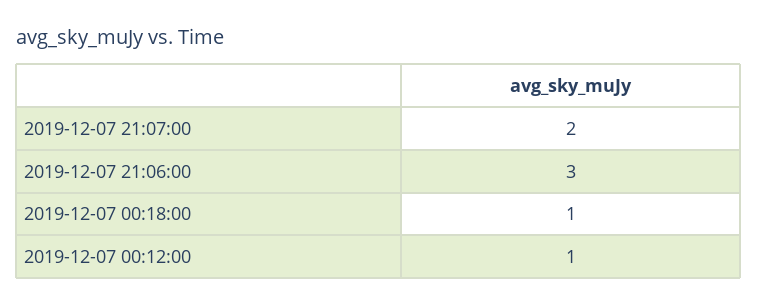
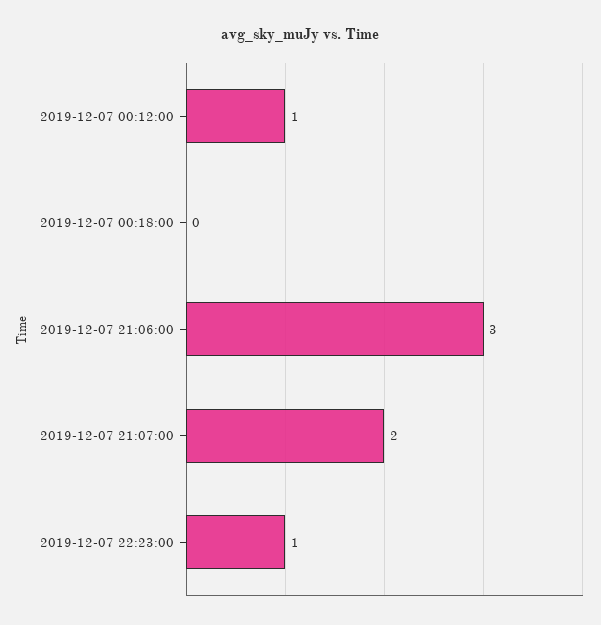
2019-12-07 00:18:00: 1 -> 0
2019-12-07 22:23:00: none -> 1

